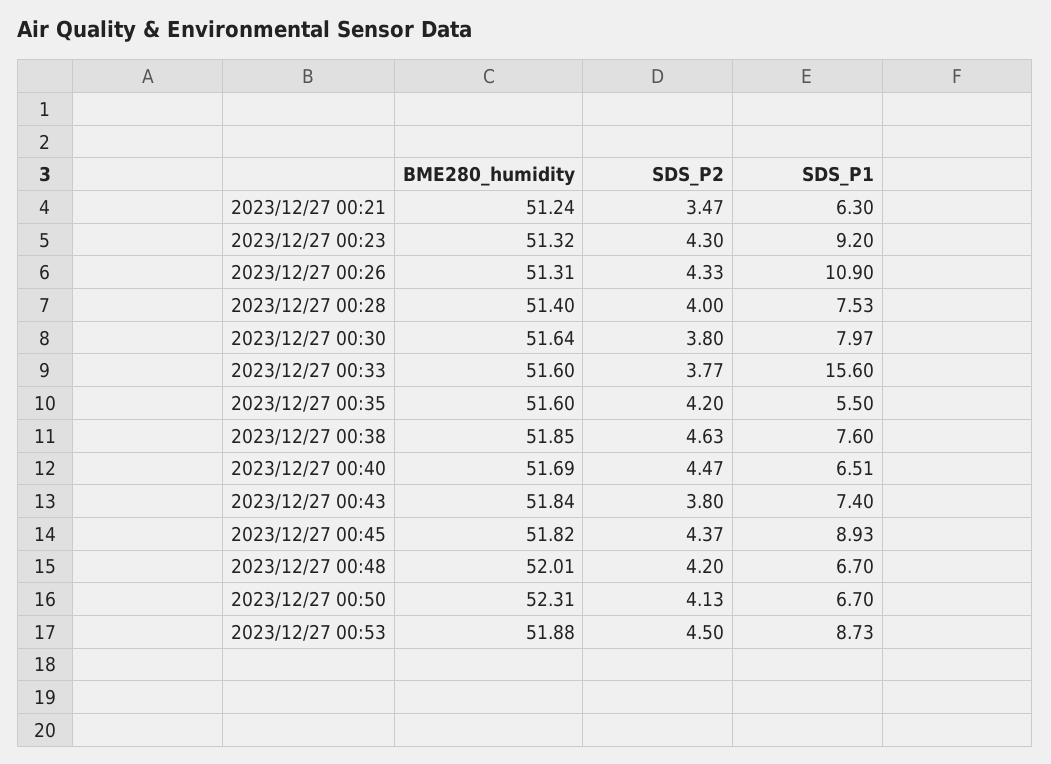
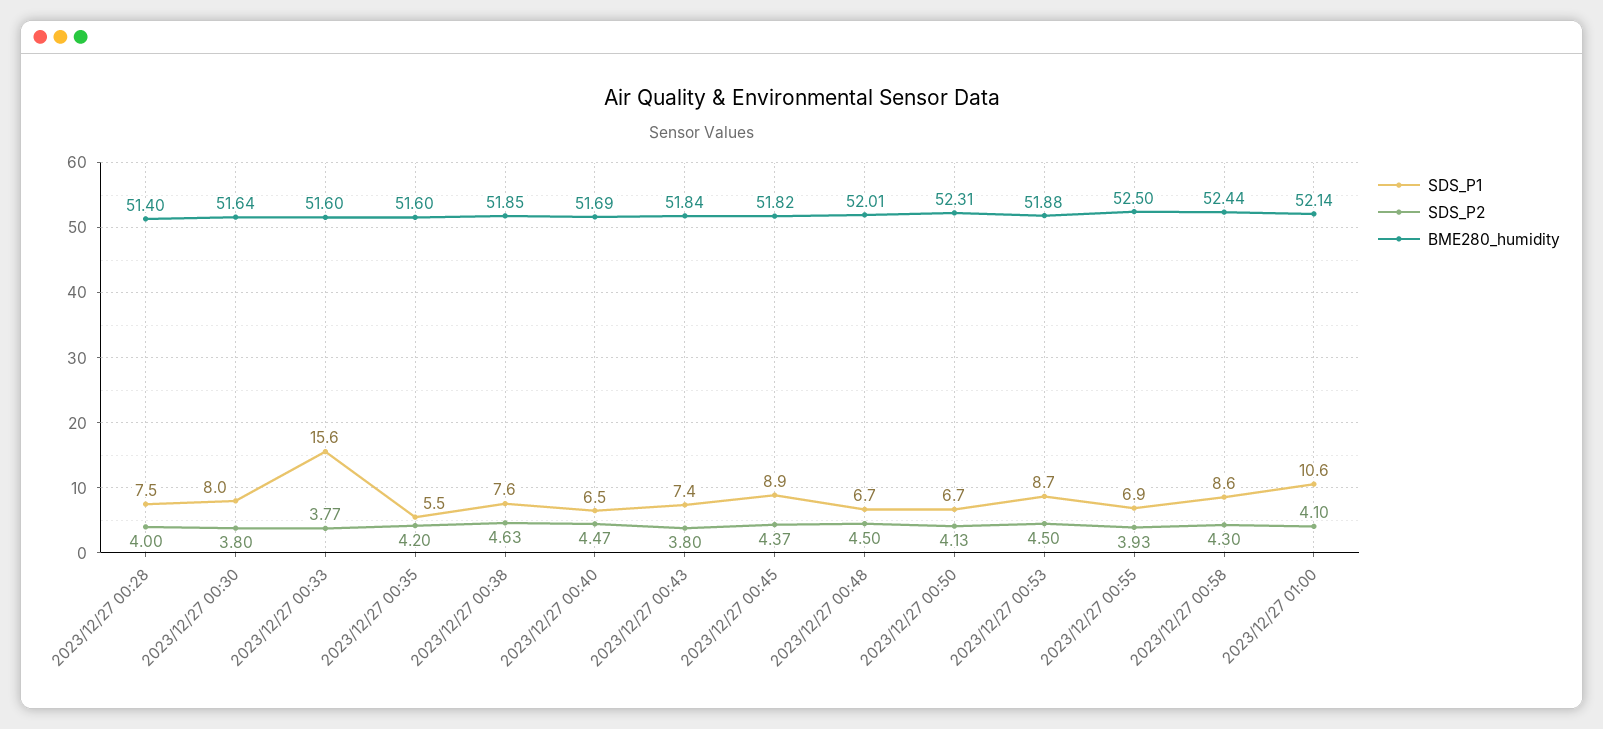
BME280_humidity, 2023/12/27 00:21: 51.24 -> none
SDS_P2, 2023/12/27 00:21: 3.47 -> none
SDS_P1, 2023/12/27 00:21: 6.3 -> none
BME280_humidity, 2023/12/27 00:23: 51.32 -> none
SDS_P2, 2023/12/27 00:23: 4.3 -> none
SDS_P1, 2023/12/27 00:23: 9.2 -> none
BME280_humidity, 2023/12/27 00:26: 51.31 -> none
SDS_P2, 2023/12/27 00:26: 4.33 -> none
SDS_P1, 2023/12/27 00:26: 10.9 -> none
SDS_P2, 2023/12/27 00:48: 4.2 -> 4.5
SDS_P1, 2023/12/27 00:55: none -> 6.9
SDS_P2, 2023/12/27 00:55: none -> 3.93
BME280_humidity, 2023/12/27 00:55: none -> 52.5
SDS_P1, 2023/12/27 00:58: none -> 8.6
SDS_P2, 2023/12/27 00:58: none -> 4.3
BME280_humidity, 2023/12/27 00:58: none -> 52.44
SDS_P1, 2023/12/27 01:00: none -> 10.6
SDS_P2, 2023/12/27 01:00: none -> 4.1
BME280_humidity, 2023/12/27 01:00: none -> 52.14

